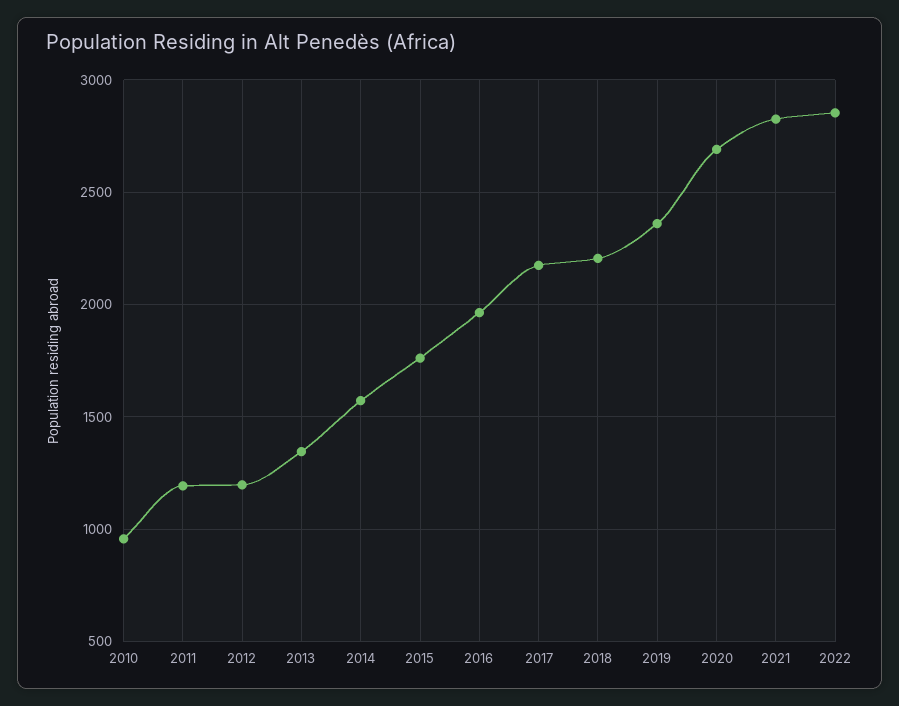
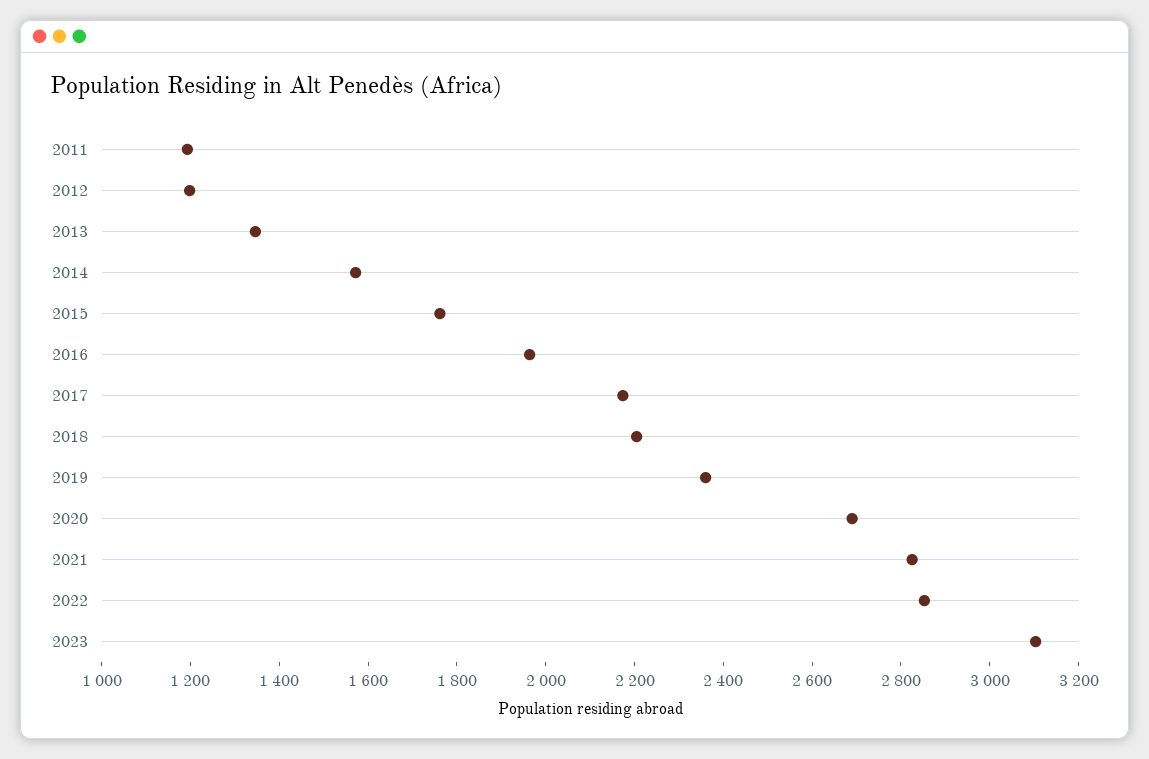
2010: 950 -> none
2023: none -> 3100

